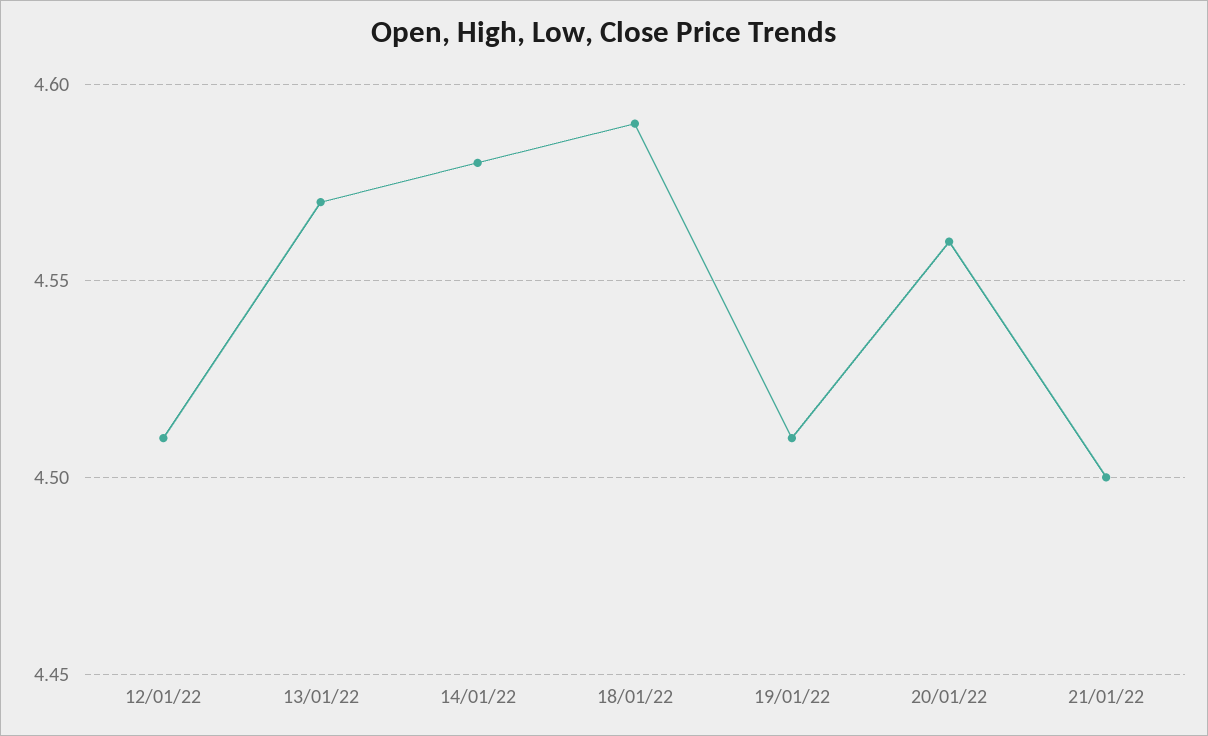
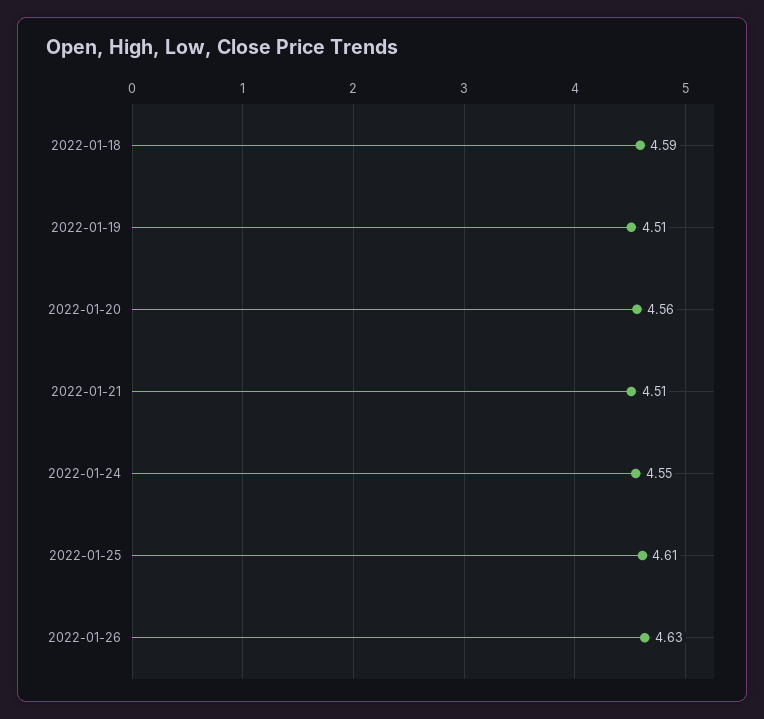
12/01/22: 4.51 -> none
13/01/22: 4.57 -> none
14/01/22: 4.58 -> none
21/01/22: 4.5 -> 4.51
2022-01-24: none -> 4.55
2022-01-25: none -> 4.61
2022-01-26: none -> 4.63

